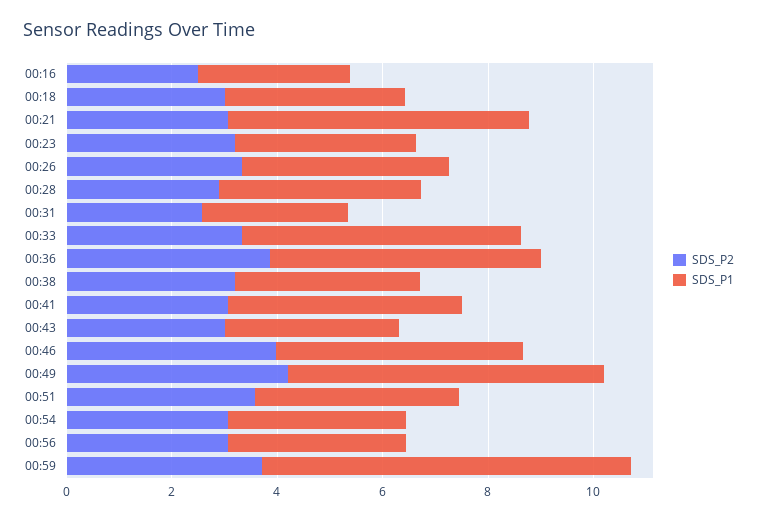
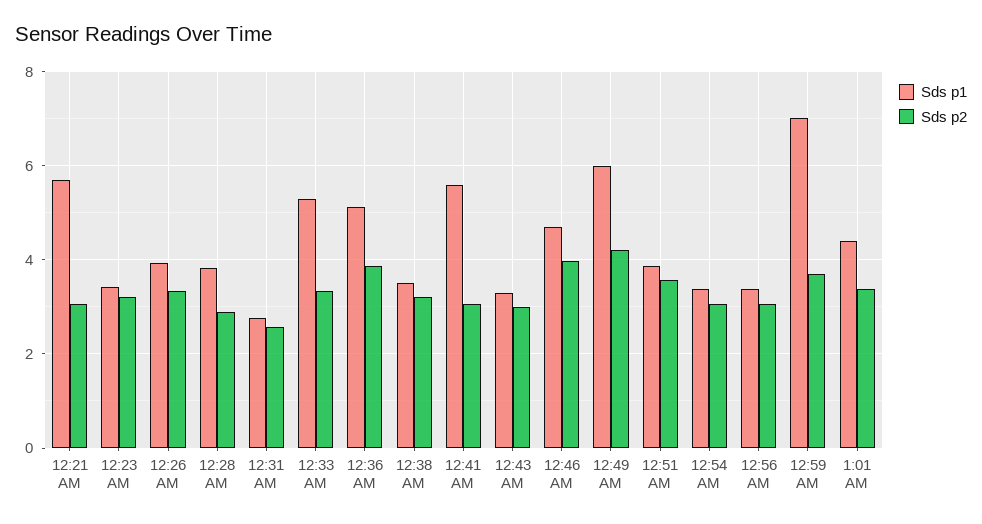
SDS_P2, 00:16: 2.5 -> none
SDS_P1, 00:16: 3 -> none
SDS_P2, 00:18: 3 -> none
SDS_P1, 00:18: 3.5 -> none
SDS_P1, 00:41: 4.5 -> 5.6
SDS_P1, 1:01 AM: none -> 4.4
SDS_P2, 1:01 AM: none -> 3.4

